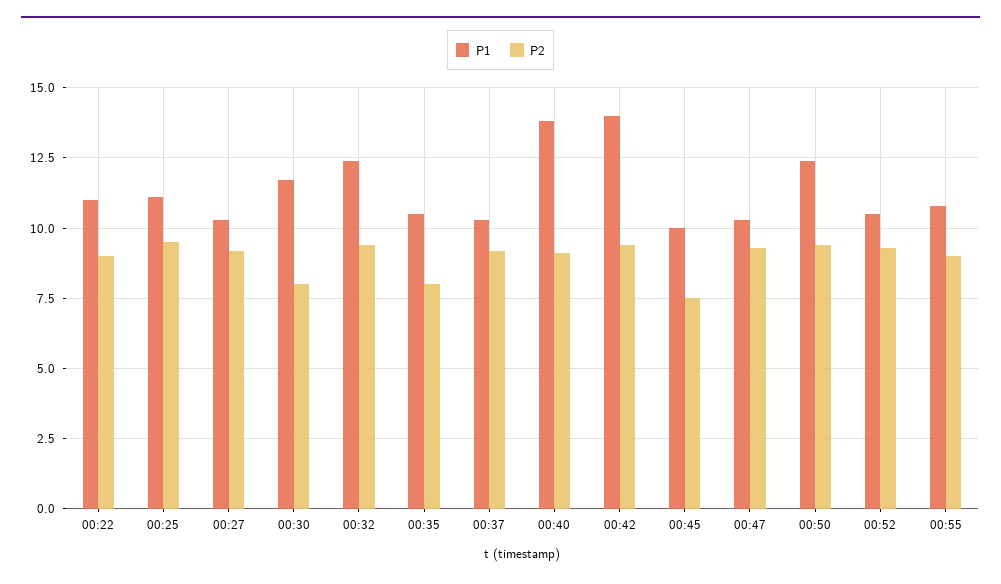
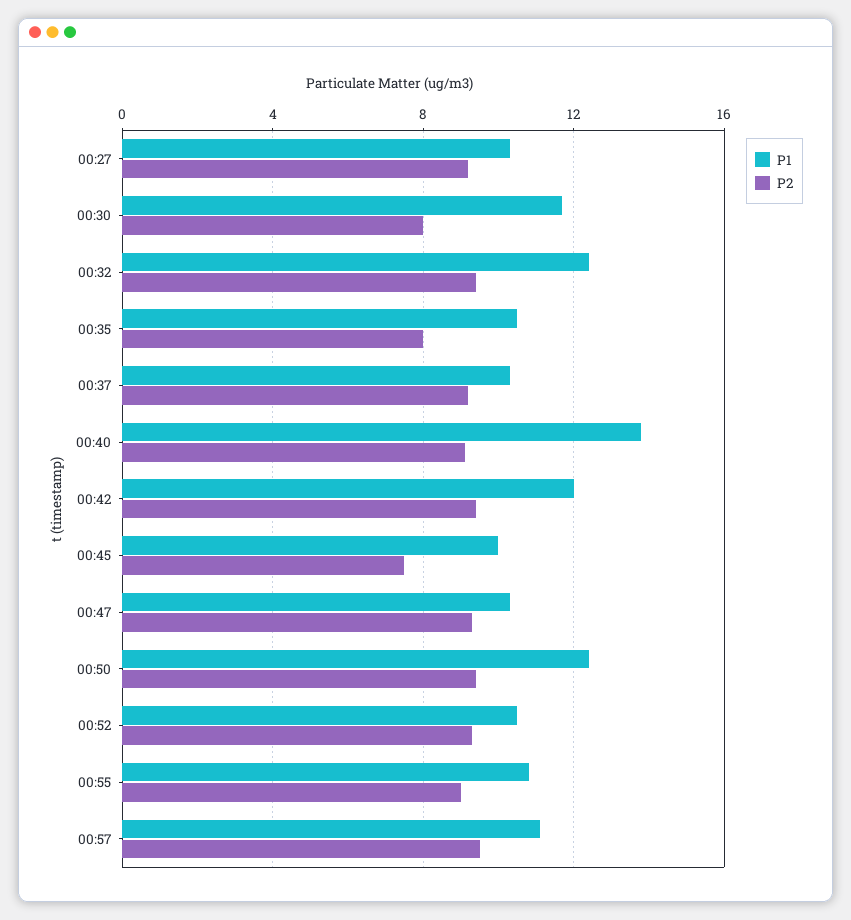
P1, 00:22: 11 -> none
P2, 00:22: 9 -> none
P1, 00:25: 11 -> none
P2, 00:25: 9.5 -> none
P1, 00:42: 14 -> 12
P1, 00:57: none -> 11
P2, 00:57: none -> 9.5

